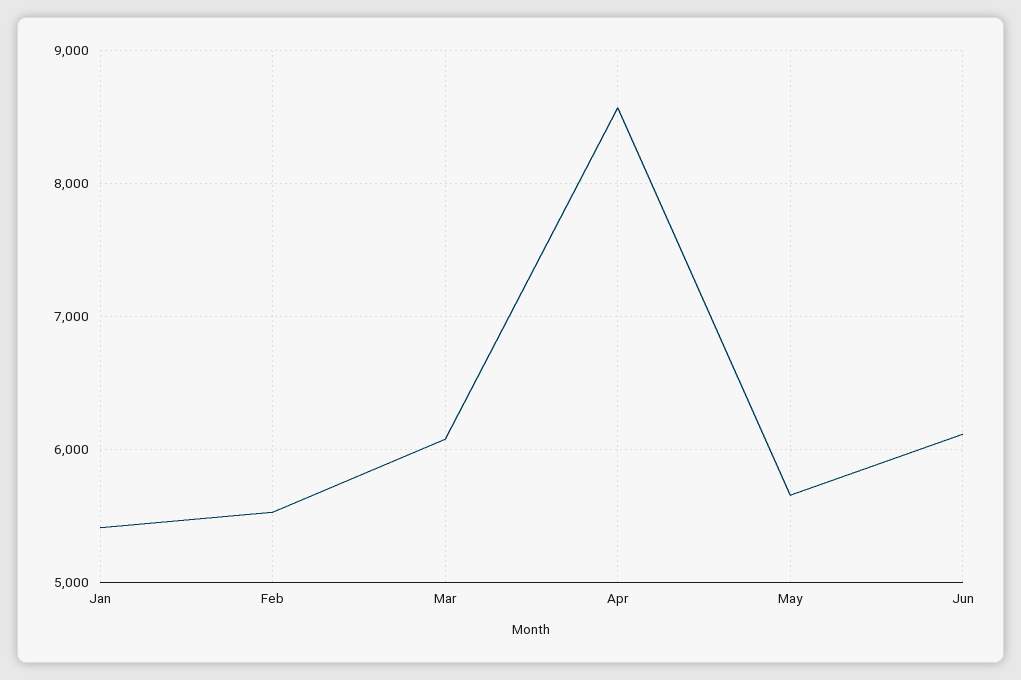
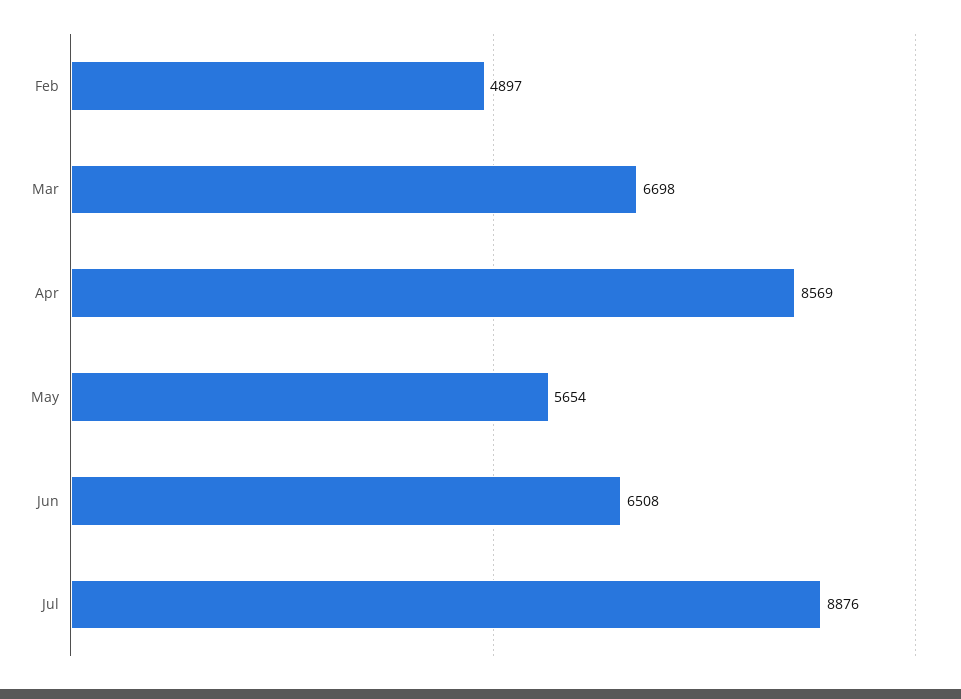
Jan: 5400 -> none
Feb: 5500 -> 4897
Mar: 6100 -> 6698
Jun: 6100 -> 6508
Jul: none -> 8876

